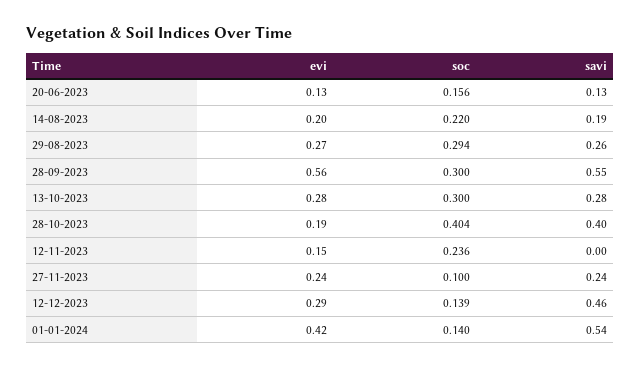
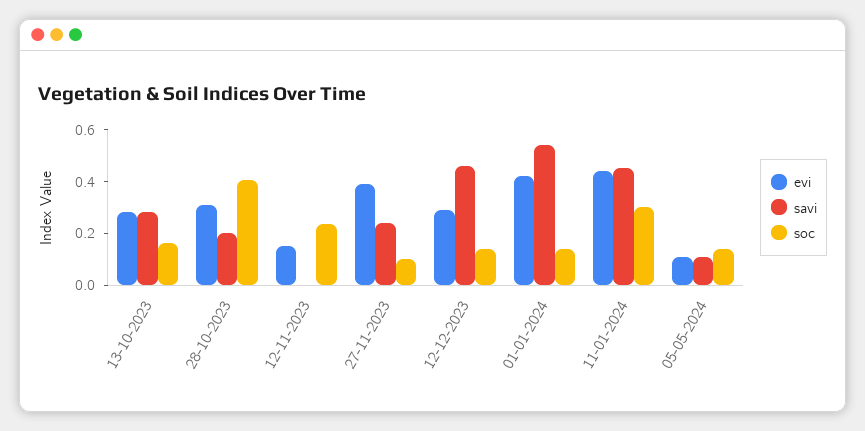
evi, 20-06-2023: 0.13 -> none
soc, 20-06-2023: 0.156 -> none
savi, 20-06-2023: 0.13 -> none
evi, 14-08-2023: 0.2 -> none
soc, 14-08-2023: 0.22 -> none
savi, 14-08-2023: 0.19 -> none
evi, 29-08-2023: 0.27 -> none
soc, 29-08-2023: 0.294 -> none
savi, 29-08-2023: 0.26 -> none
evi, 28-09-2023: 0.56 -> none
soc, 28-09-2023: 0.3 -> none
savi, 28-09-2023: 0.55 -> none
soc, 13-10-2023: 0.3 -> 0.15
evi, 28-10-2023: 0.19 -> 0.3
savi, 28-10-2023: 0.4 -> 0.2
evi, 27-11-2023: 0.24 -> 0.4
evi, 11-01-2024: none -> 0.45
savi, 11-01-2024: none -> 0.45
soc, 11-01-2024: none -> 0.3
evi, 05-05-2024: none -> 0.1
savi, 05-05-2024: none -> 0.1
soc, 05-05-2024: none -> 0.15

